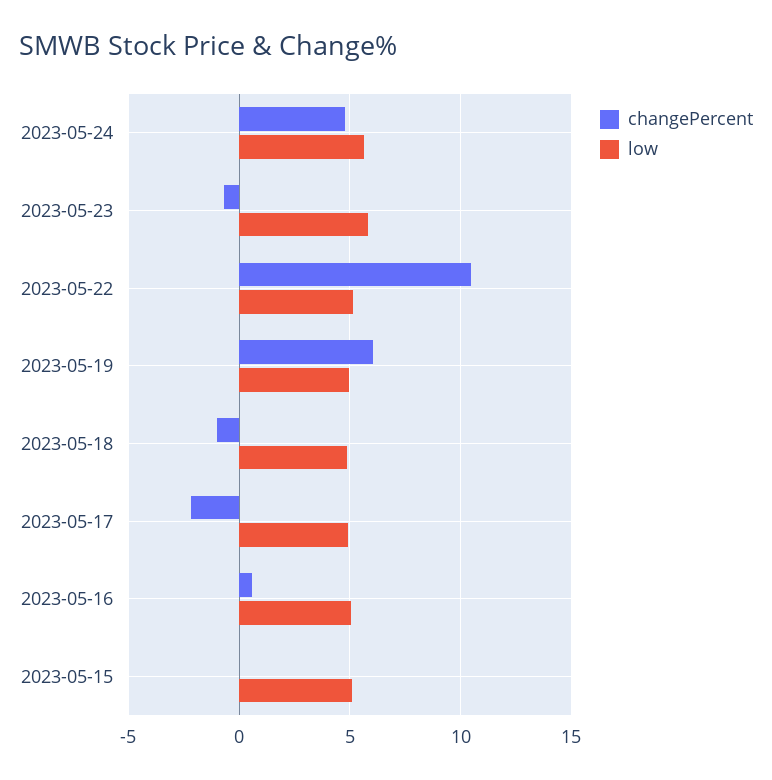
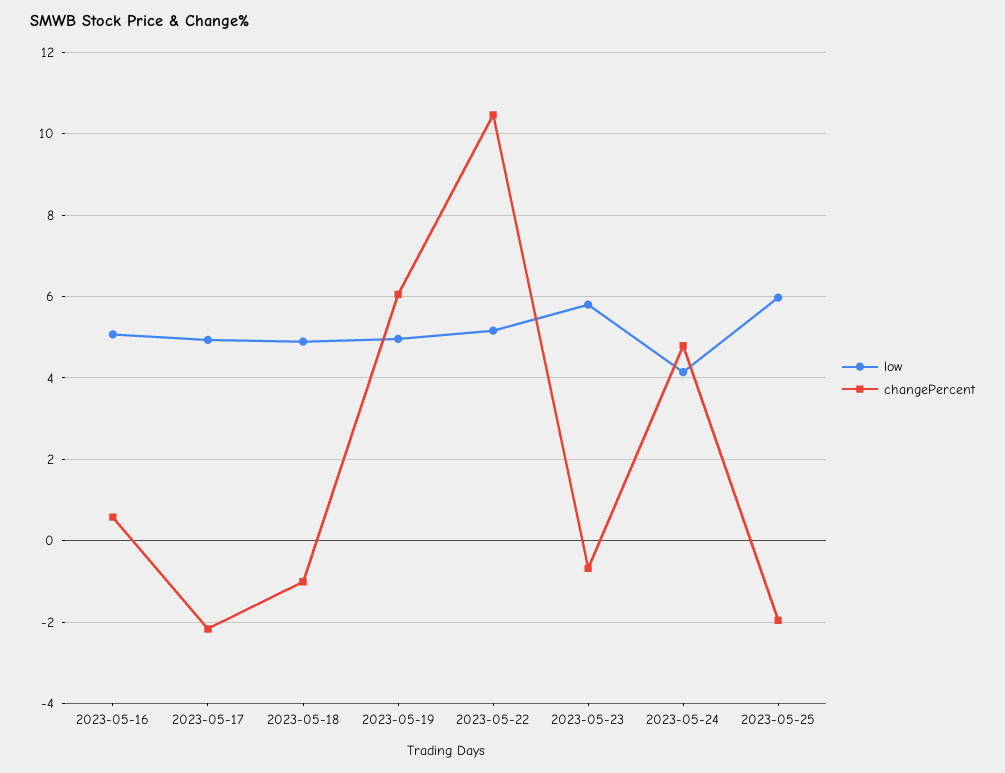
low, 2023-05-24: 5.5 -> 4.2
changePercent, 2023-05-15: 0 -> none
low, 2023-05-15: 5 -> none
low, 2023-05-25: none -> 6
changePercent, 2023-05-25: none -> -2

